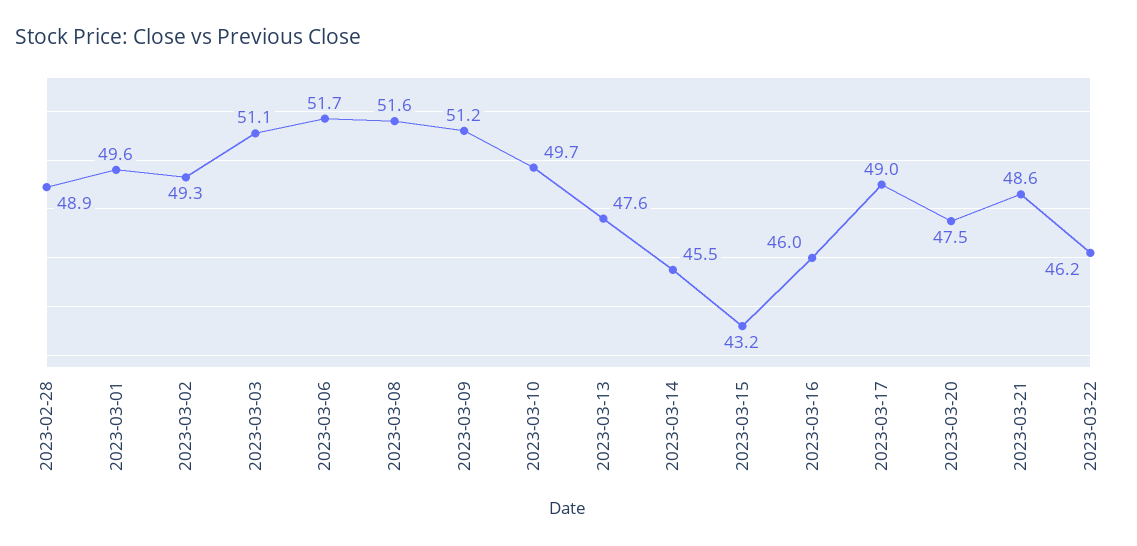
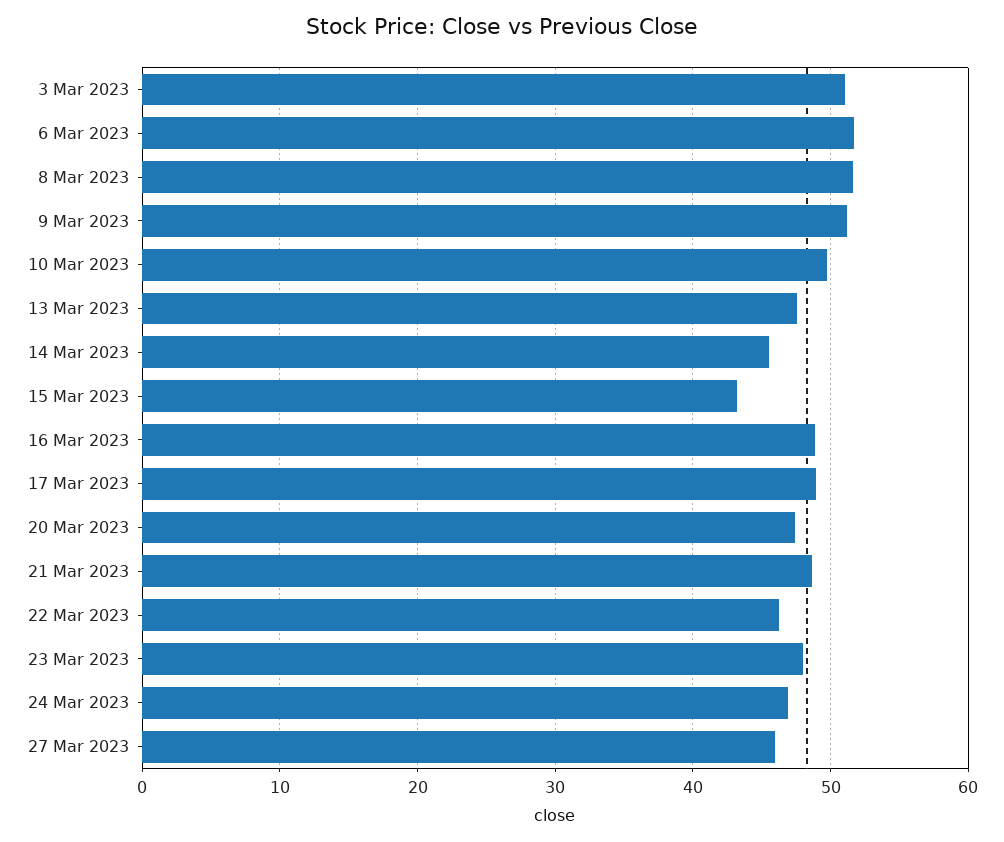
2023-02-28: 48.9 -> none
2023-03-01: 49.6 -> none
2023-03-02: 49.3 -> none
2023-03-16: 46 -> 49
23 Mar 2023: none -> 48
24 Mar 2023: none -> 47
27 Mar 2023: none -> 46

